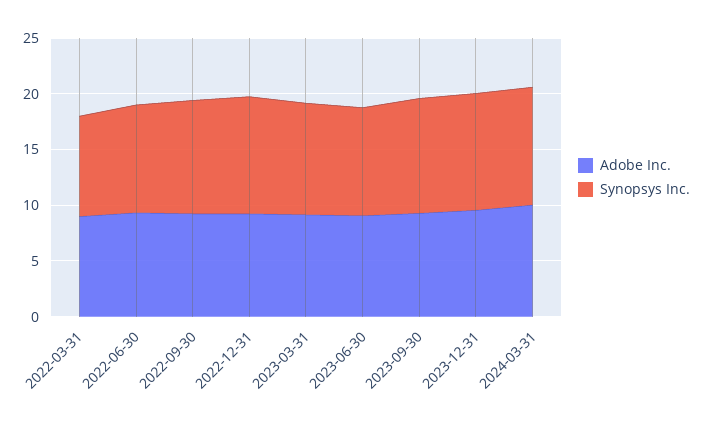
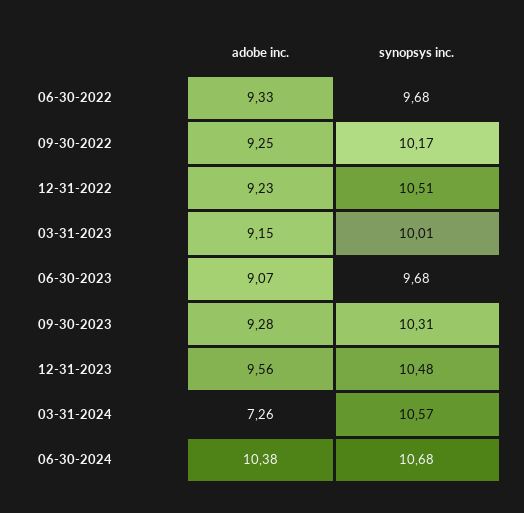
Adobe Inc., 2022-03-31: 9 -> none
Synopsys Inc., 2022-03-31: 9 -> none
Adobe Inc., 2024-03-31: 10 -> 7.26
Adobe Inc., 06-30-2024: none -> 10.38
Synopsys Inc., 06-30-2024: none -> 10.68

